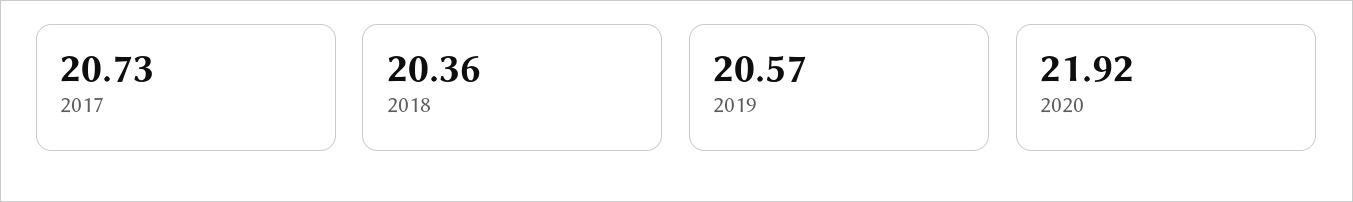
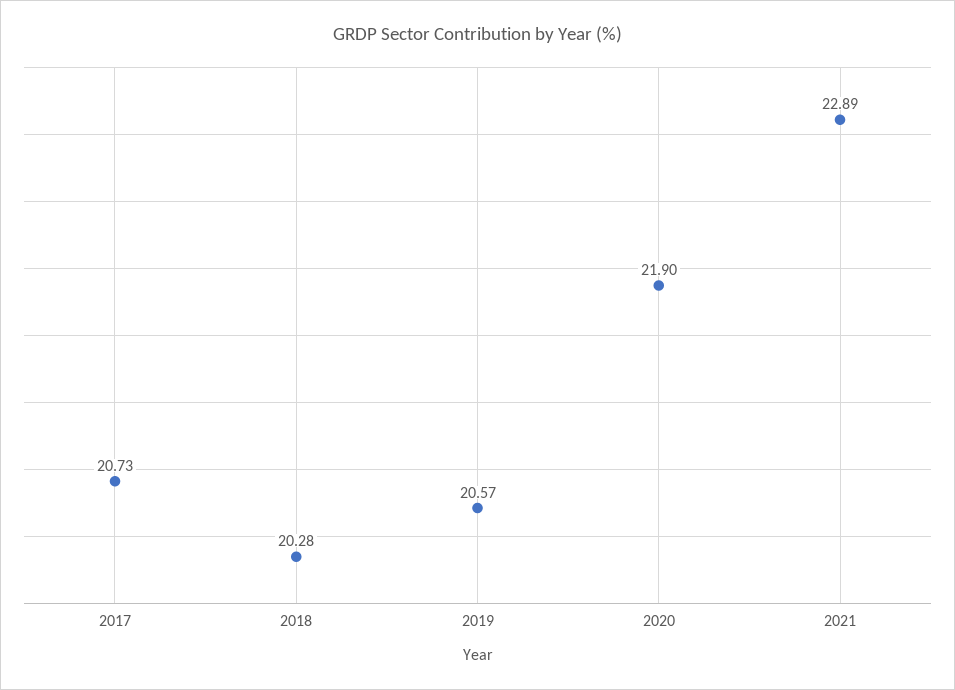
2018: 20.36 -> 20.28
2020: 21.92 -> 21.9
2021: none -> 22.89

